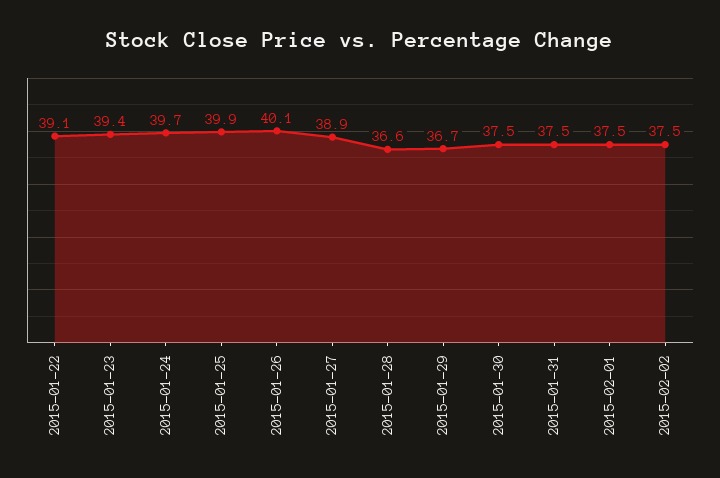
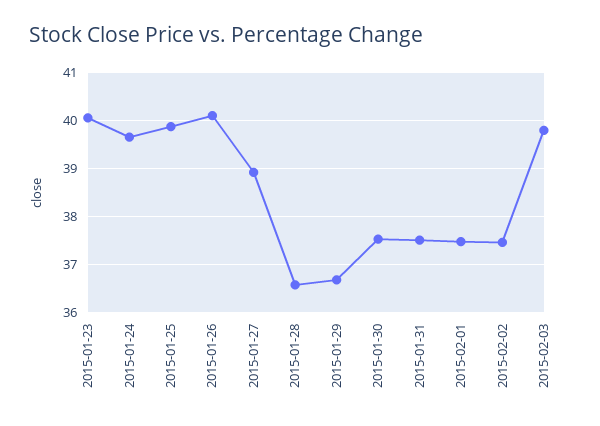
2015-01-22: 39.1 -> none
2015-01-23: 39.4 -> 40
2015-02-03: none -> 39.8

